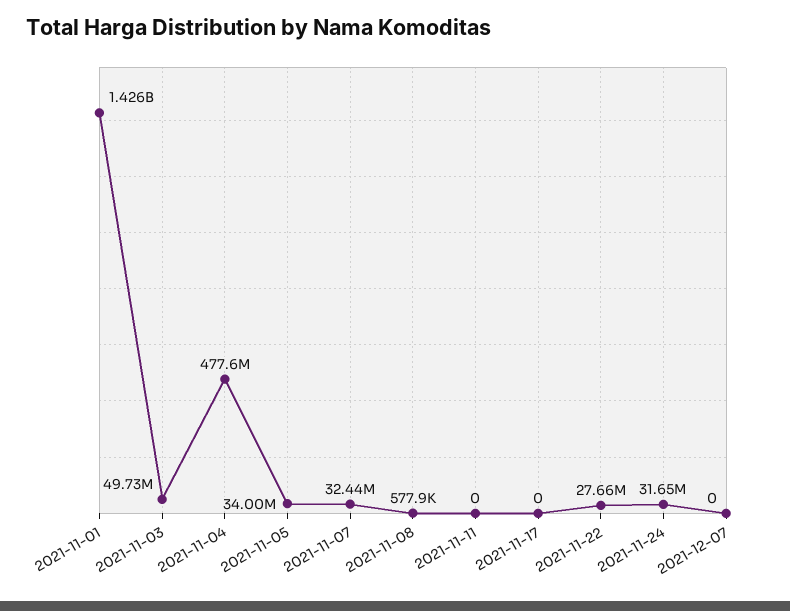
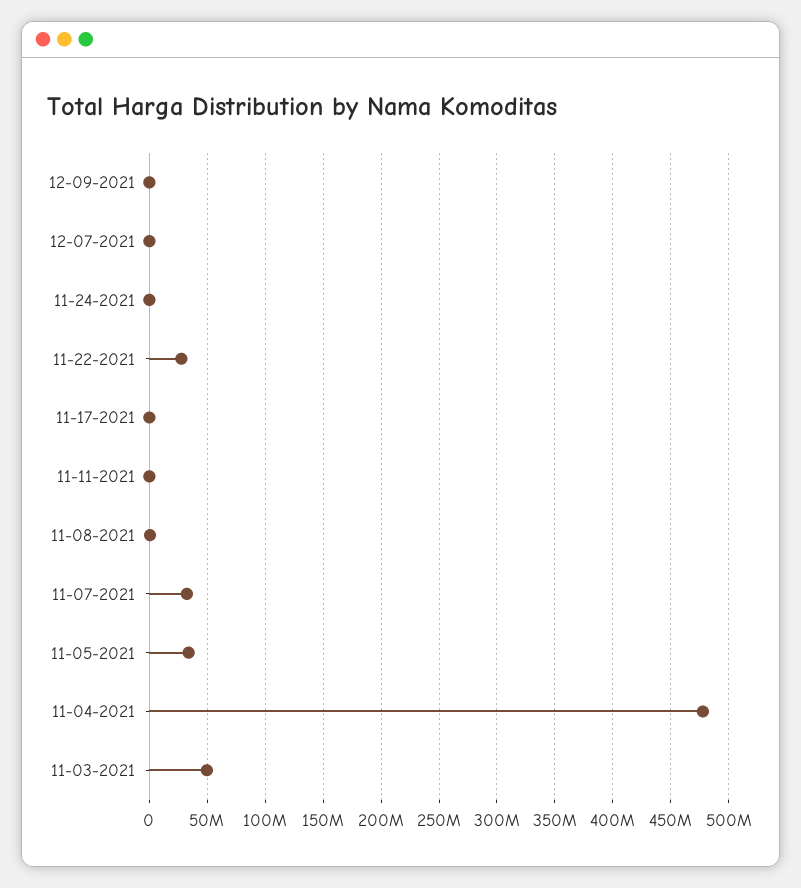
2021-11-01: 1426000000 -> none
2021-11-24: 31650000 -> 0
12-09-2021: none -> 0

